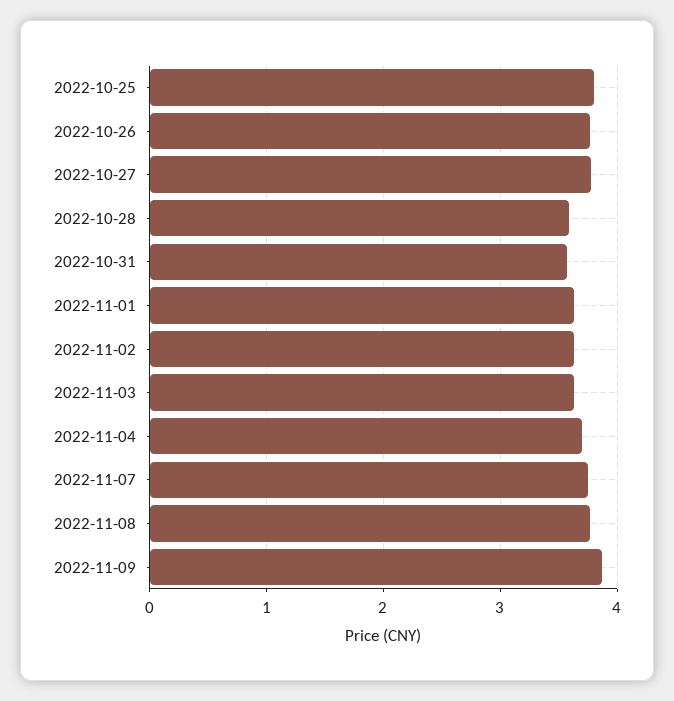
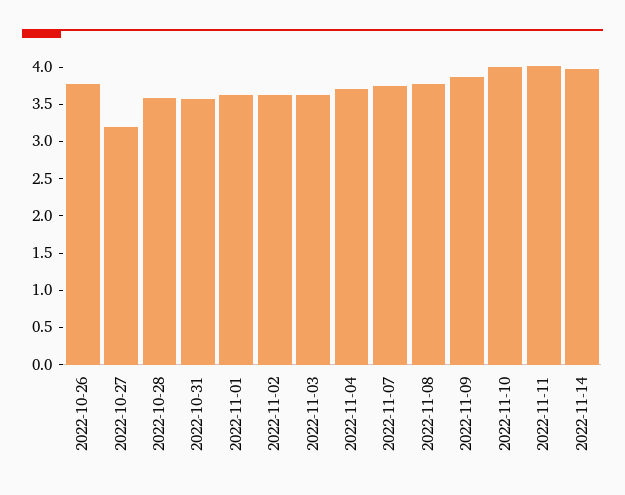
2022-10-25: 3.8 -> none
2022-10-27: 3.8 -> 3.25
2022-11-10: none -> 4
2022-11-11: none -> 4
2022-11-14: none -> 4

